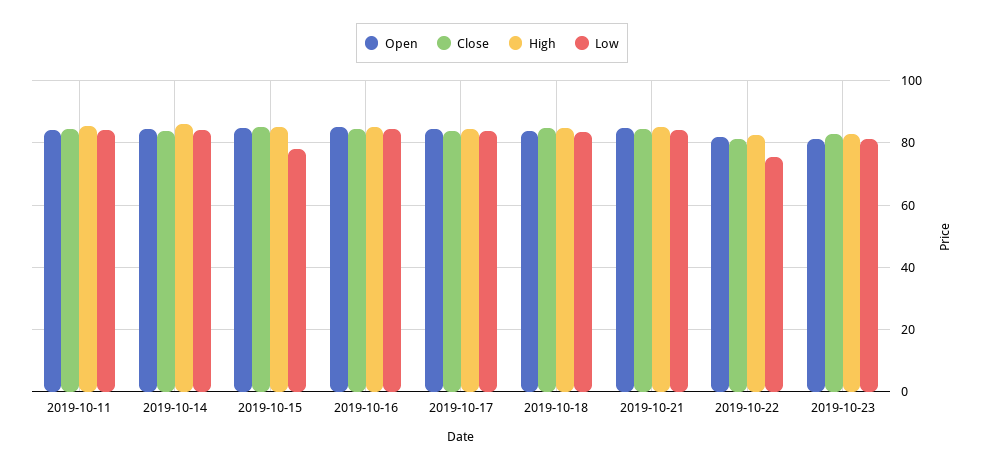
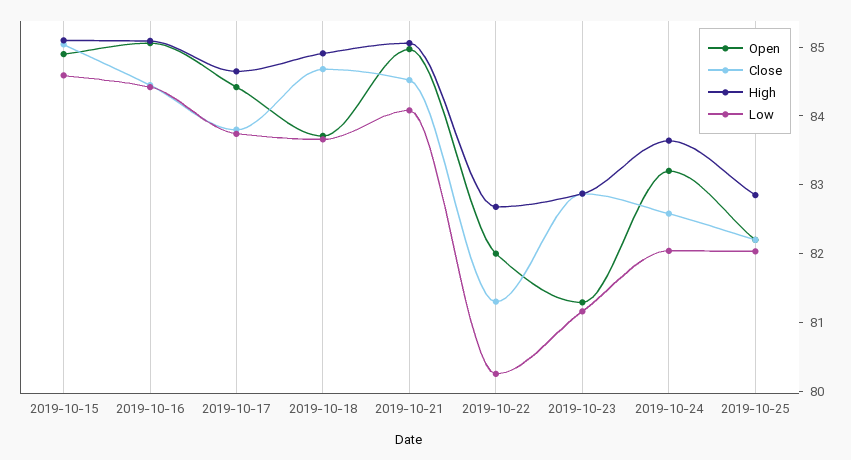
Open, 2019-10-11: 84 -> none
Close, 2019-10-11: 84 -> none
High, 2019-10-11: 86 -> none
Low, 2019-10-11: 84 -> none
Open, 2019-10-14: 84 -> none
Close, 2019-10-14: 84 -> none
High, 2019-10-14: 86 -> none
Low, 2019-10-14: 84 -> none
Low, 2019-10-15: 78 -> 84.6
Low, 2019-10-22: 76 -> 80.2
Open, 2019-10-24: none -> 83.2
Close, 2019-10-24: none -> 82.6
High, 2019-10-24: none -> 83.6
Low, 2019-10-24: none -> 82
Open, 2019-10-25: none -> 82.2
Close, 2019-10-25: none -> 82.2
High, 2019-10-25: none -> 82.8
Low, 2019-10-25: none -> 82

